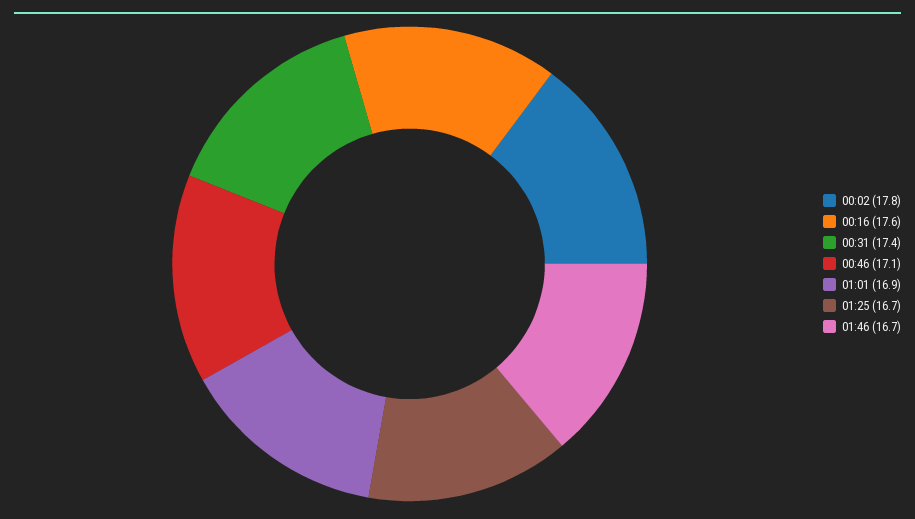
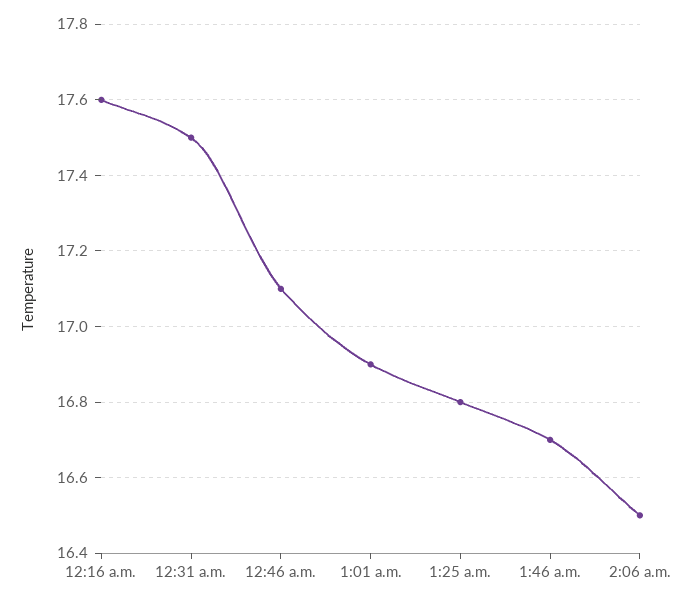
00:02: 17.8 -> none
00:31: 17.4 -> 17.5
01:25: 16.7 -> 16.8
2:06 a.m.: none -> 16.5

